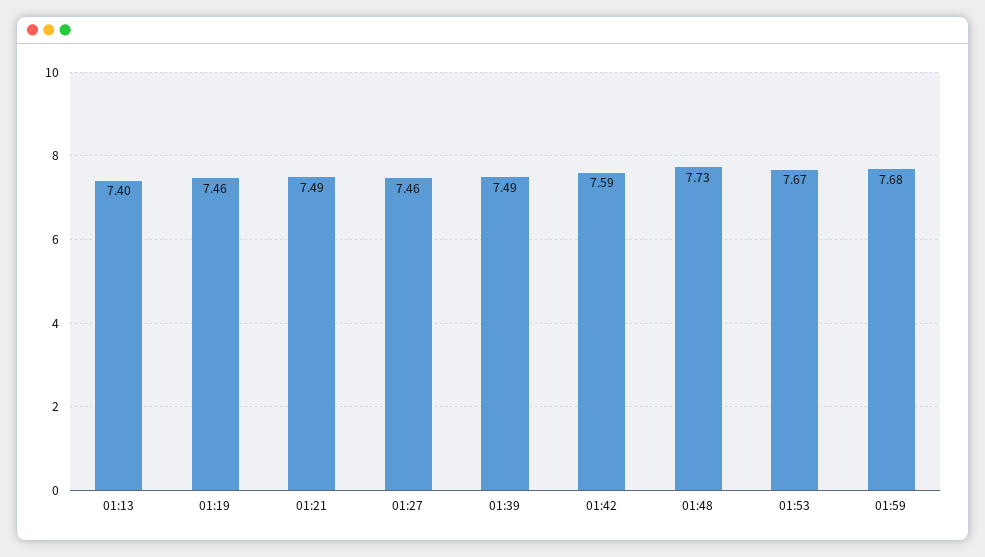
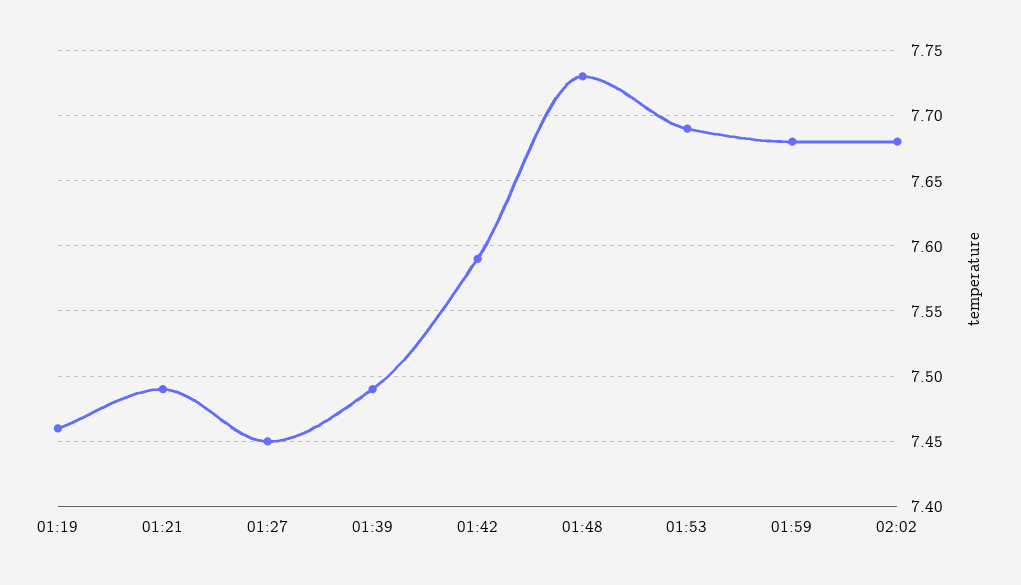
01:13: 7.4 -> none
01:27: 7.46 -> 7.45
01:53: 7.67 -> 7.69
02:02: none -> 7.68

